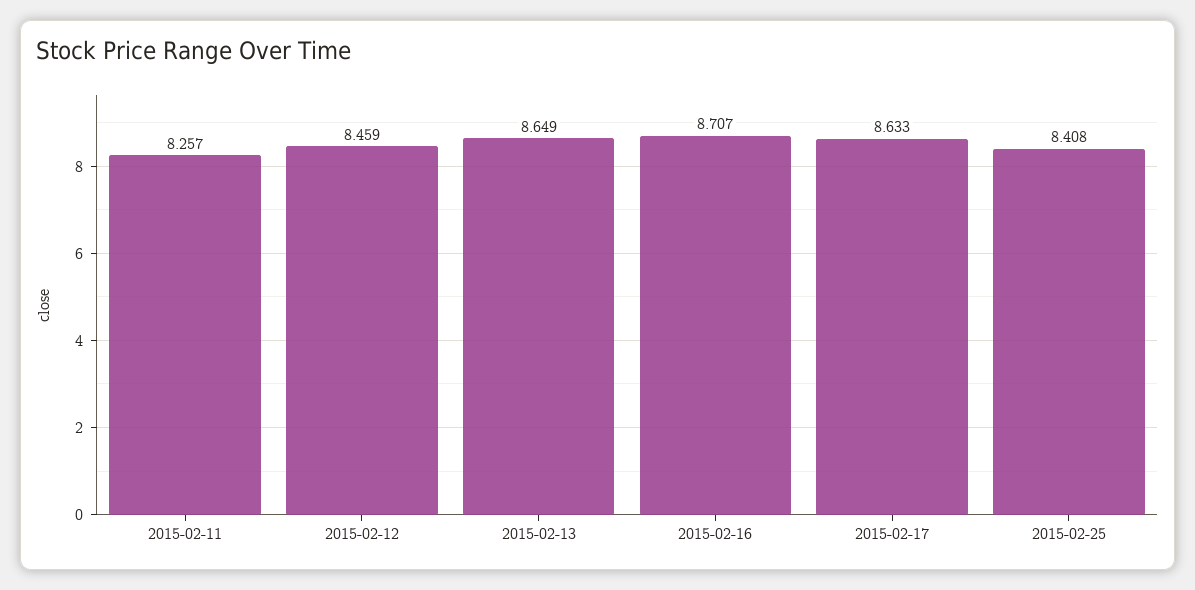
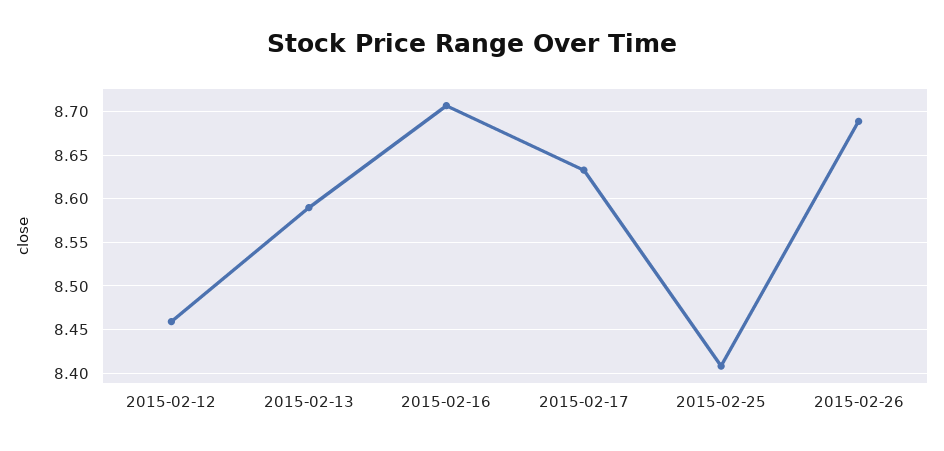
2015-02-11: 8.257 -> none
2015-02-13: 8.649 -> 8.59
2015-02-26: none -> 8.69

